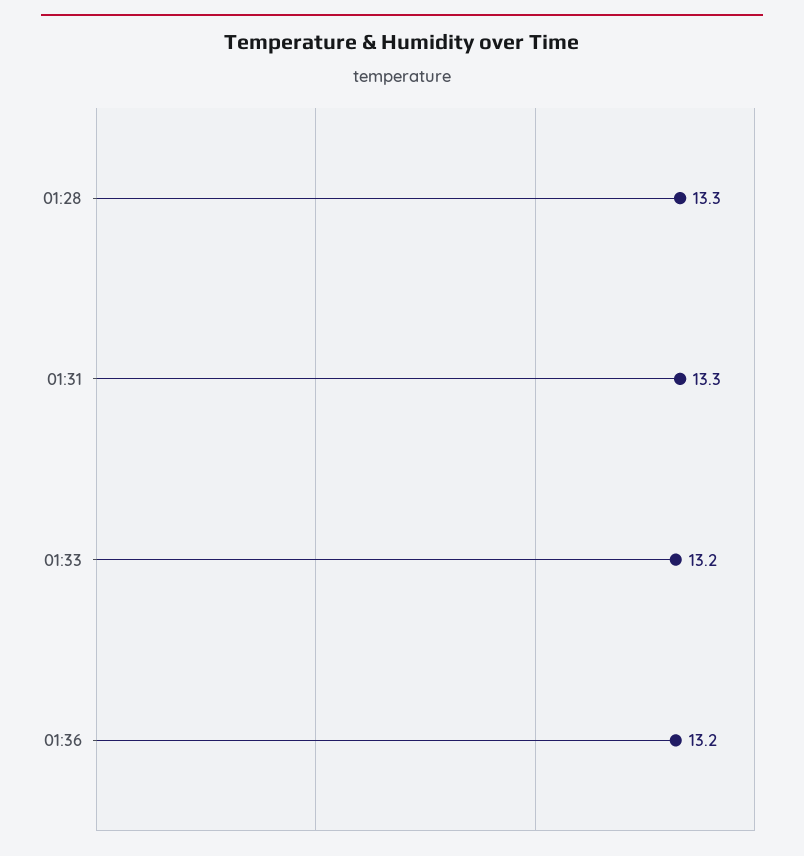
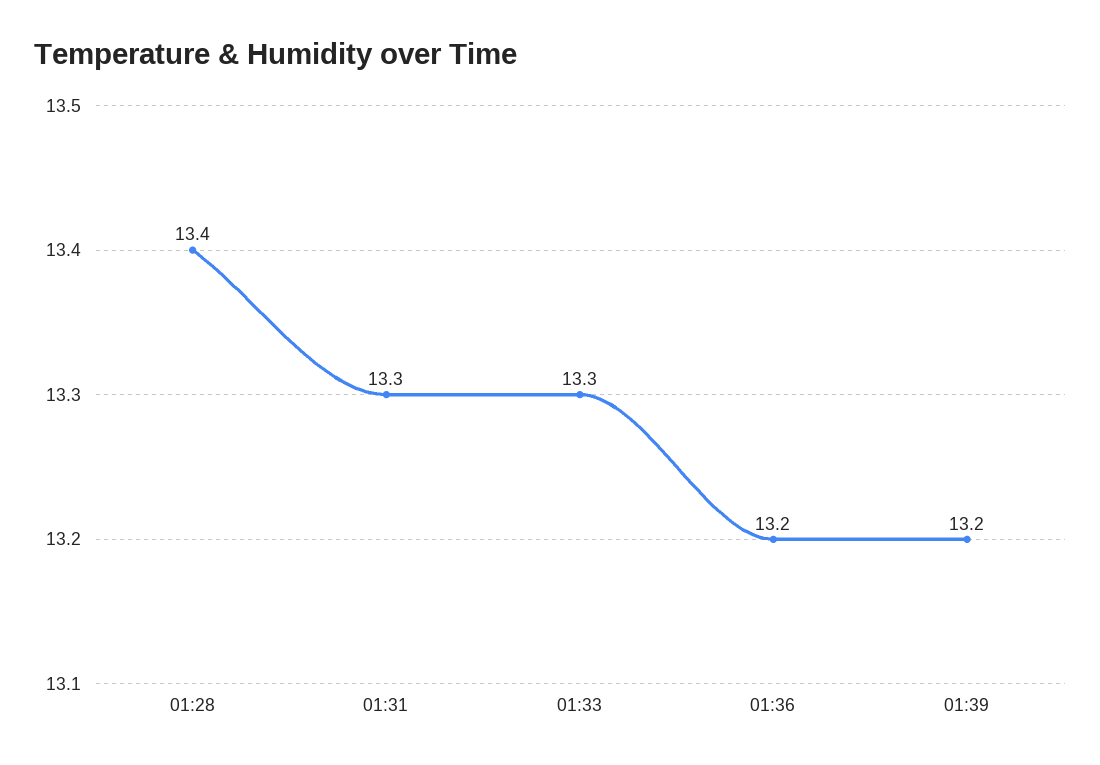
01:28: 13.3 -> 13.4
01:33: 13.2 -> 13.3
01:39: none -> 13.2

